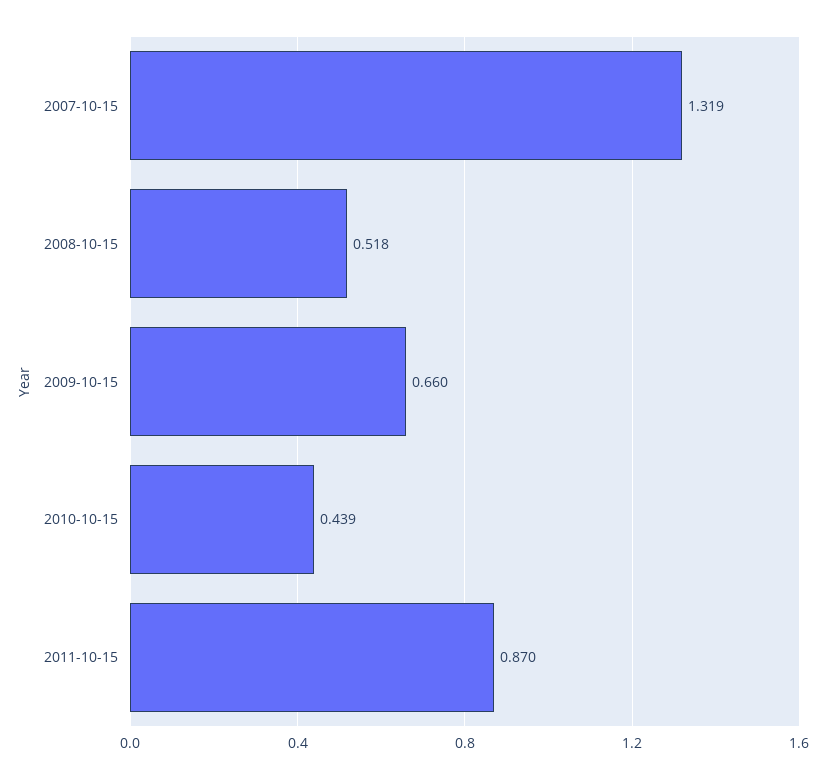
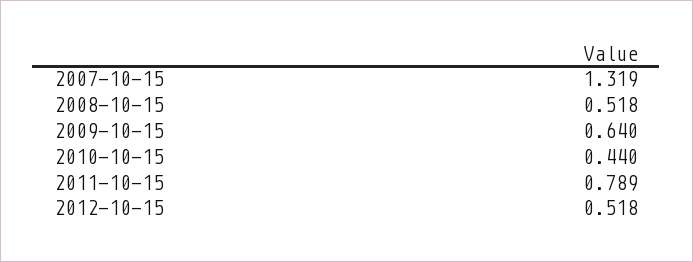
2009-10-15: 0.66 -> 0.64
2010-10-15: 0.439 -> 0.44
2011-10-15: 0.87 -> 0.789
2012-10-15: none -> 0.518

